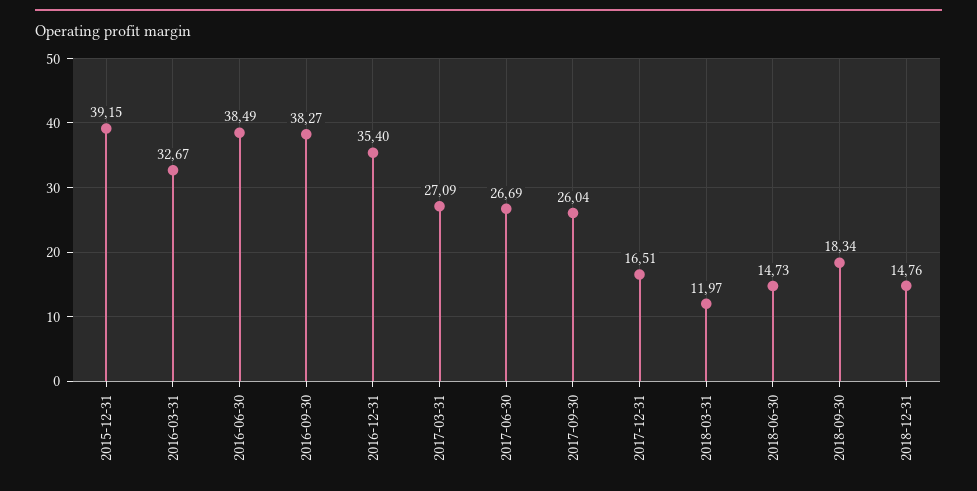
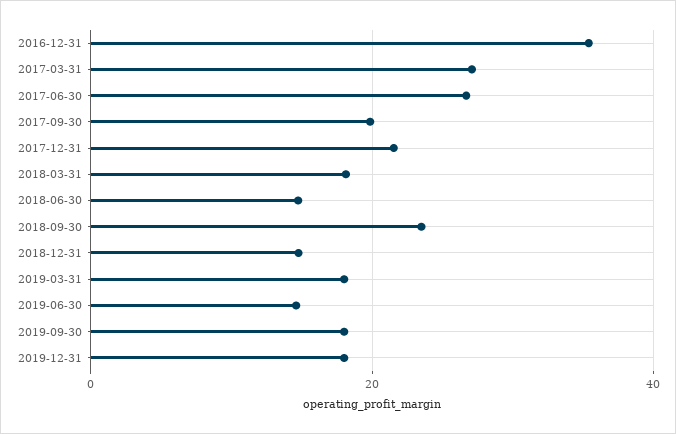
2015-12-31: 39.15 -> none
2016-03-31: 32.67 -> none
2016-06-30: 38.49 -> none
2016-09-30: 38.27 -> none
2017-09-30: 26.04 -> 20
2017-12-31: 16.51 -> 22
2018-03-31: 11.97 -> 18
2018-09-30: 18.34 -> 24
2019-03-31: none -> 18
2019-06-30: none -> 14
2019-09-30: none -> 18
2019-12-31: none -> 18

